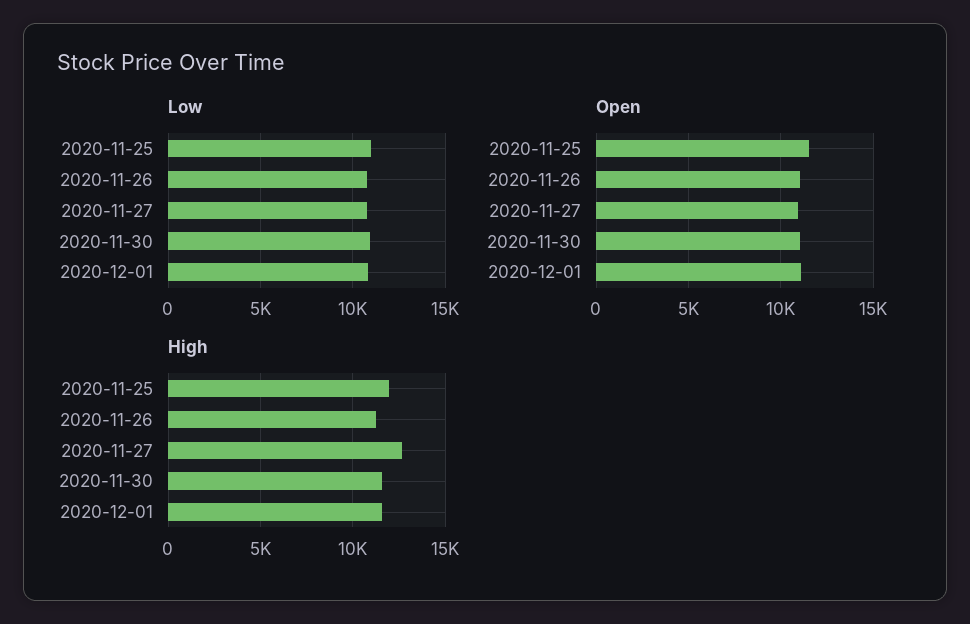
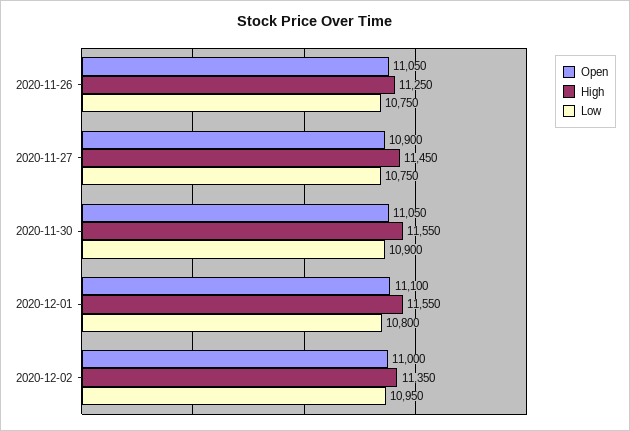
Low, 2020-11-25: 11000 -> none
Open, 2020-11-25: 11500 -> none
High, 2020-11-25: 12000 -> none
High, 2020-11-27: 12500 -> 11450
Open, 2020-12-02: none -> 11000
High, 2020-12-02: none -> 11350
Low, 2020-12-02: none -> 10950

